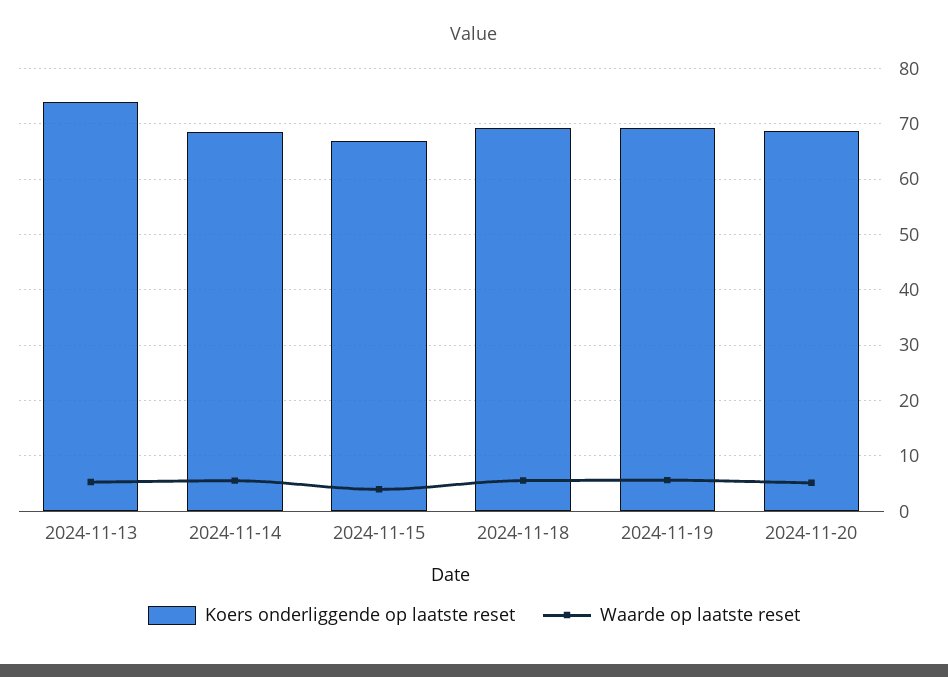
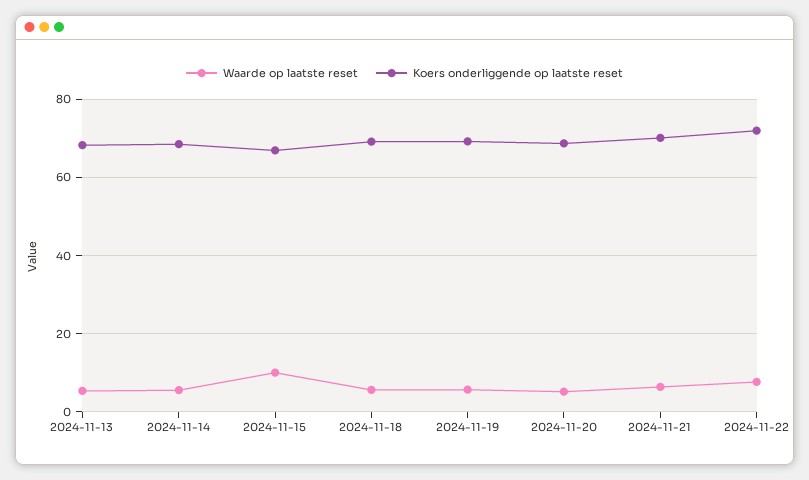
Koers onderliggende op laatste reset, 2024-11-13: 74 -> 68
Waarde op laatste reset, 2024-11-15: 4 -> 10
Waarde op laatste reset, 2024-11-21: none -> 6
Koers onderliggende op laatste reset, 2024-11-21: none -> 70
Waarde op laatste reset, 2024-11-22: none -> 8
Koers onderliggende op laatste reset, 2024-11-22: none -> 72

